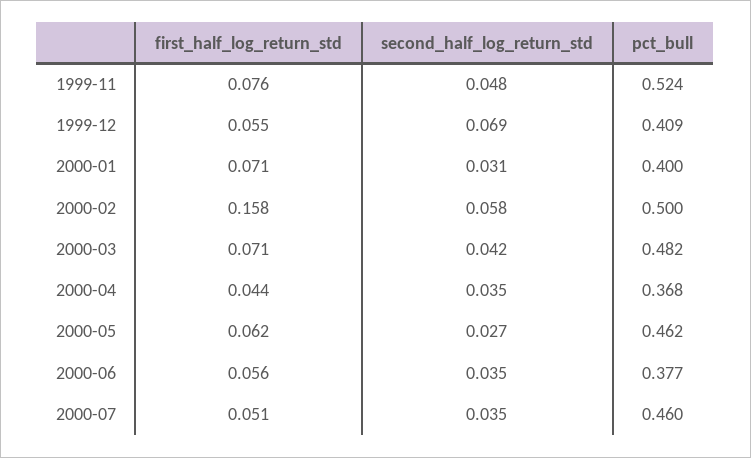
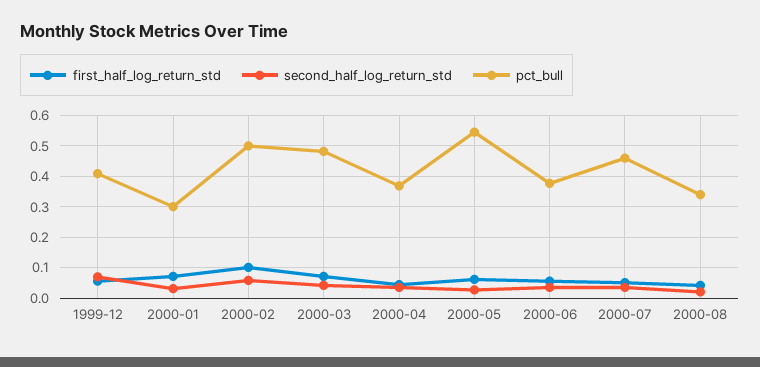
first_half_log_return_std, 1999-11: 0.076 -> none
second_half_log_return_std, 1999-11: 0.048 -> none
pct_bull, 1999-11: 0.524 -> none
pct_bull, 2000-01: 0.4 -> 0.3
first_half_log_return_std, 2000-02: 0.158 -> 0.1
pct_bull, 2000-05: 0.462 -> 0.54
first_half_log_return_std, 2000-08: none -> 0.04
second_half_log_return_std, 2000-08: none -> 0.02
pct_bull, 2000-08: none -> 0.34

